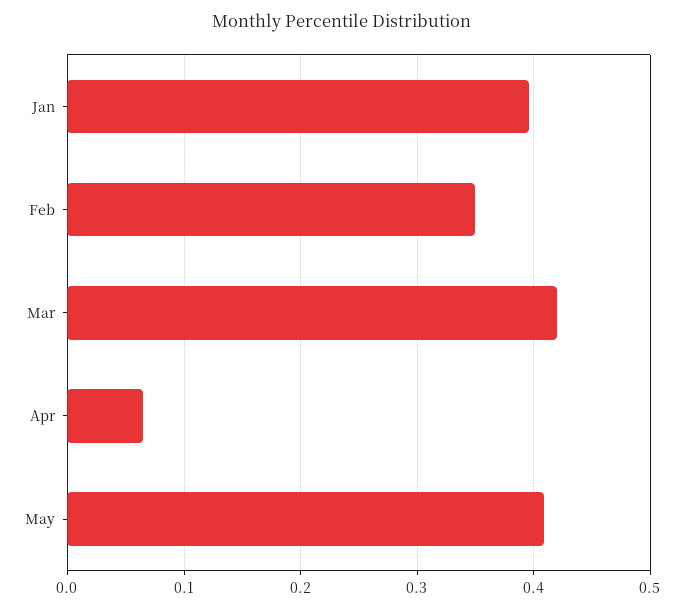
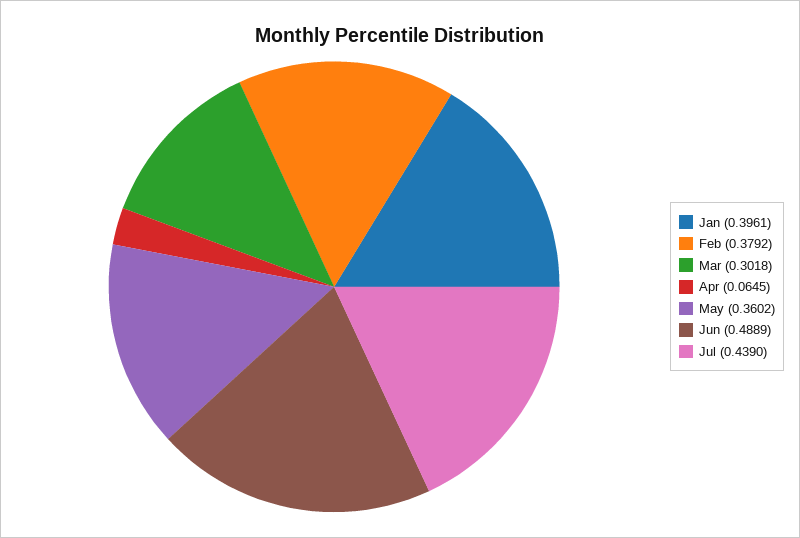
Feb: 0.35 -> 0.3792
Mar: 0.42 -> 0.3018
May: 0.41 -> 0.3602
Jun: none -> 0.4889
Jul: none -> 0.439

